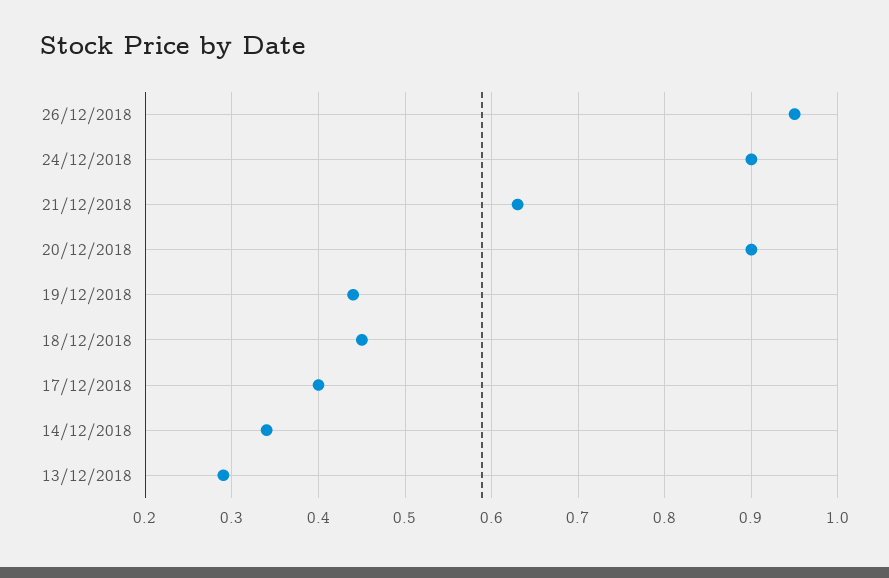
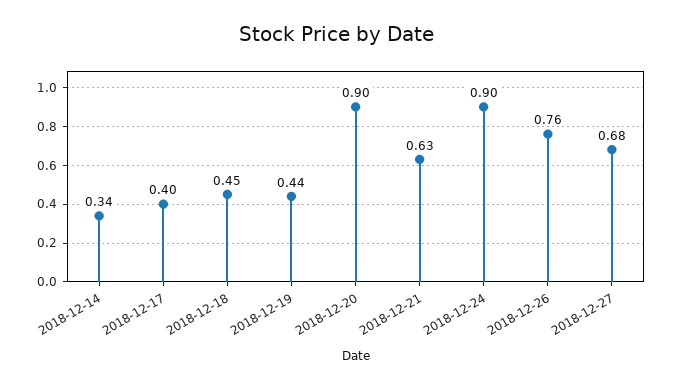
26/12/2018: 0.95 -> 0.76
13/12/2018: 0.29 -> none
2018-12-27: none -> 0.68

